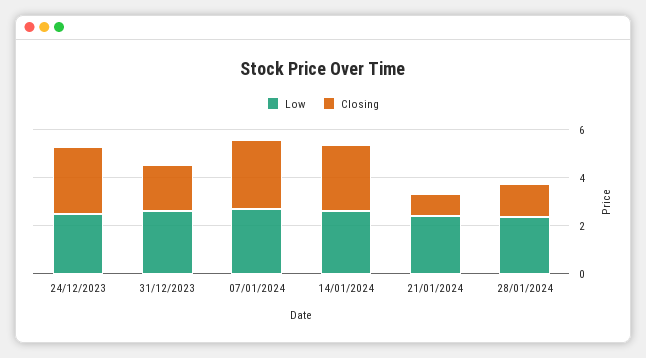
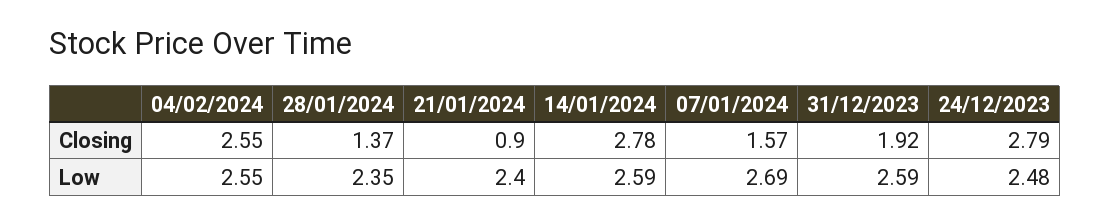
Closing, 07/01/2024: 3 -> 1.57
Closing, 04/02/2024: none -> 2.55
Low, 04/02/2024: none -> 2.55

